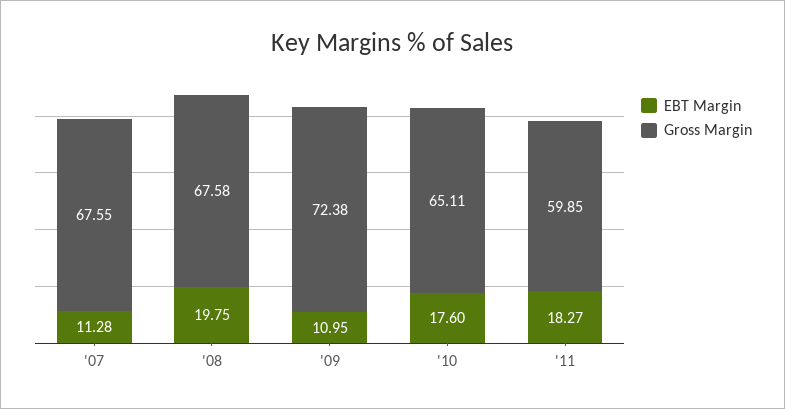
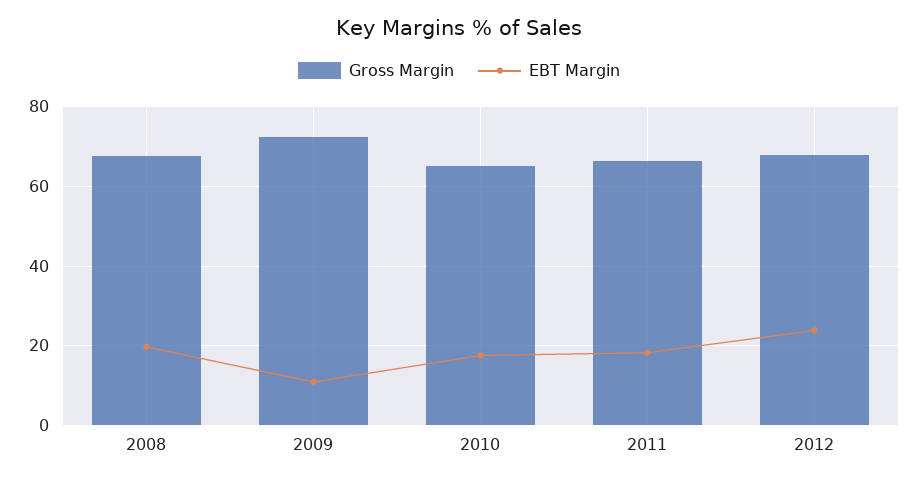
EBT Margin, '07: 11.28 -> none
Gross Margin, '07: 67.55 -> none
Gross Margin, '11: 59.85 -> 66
Gross Margin, 2012: none -> 68
EBT Margin, 2012: none -> 24

